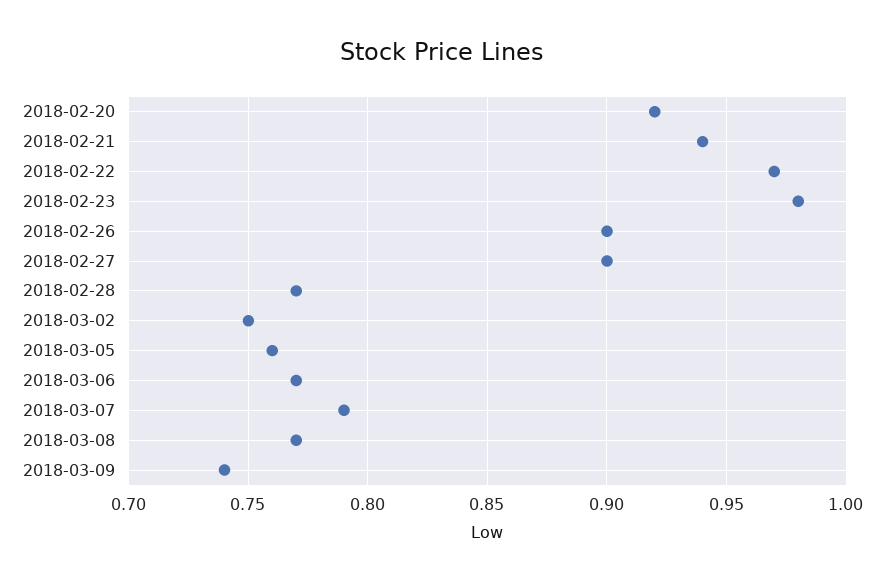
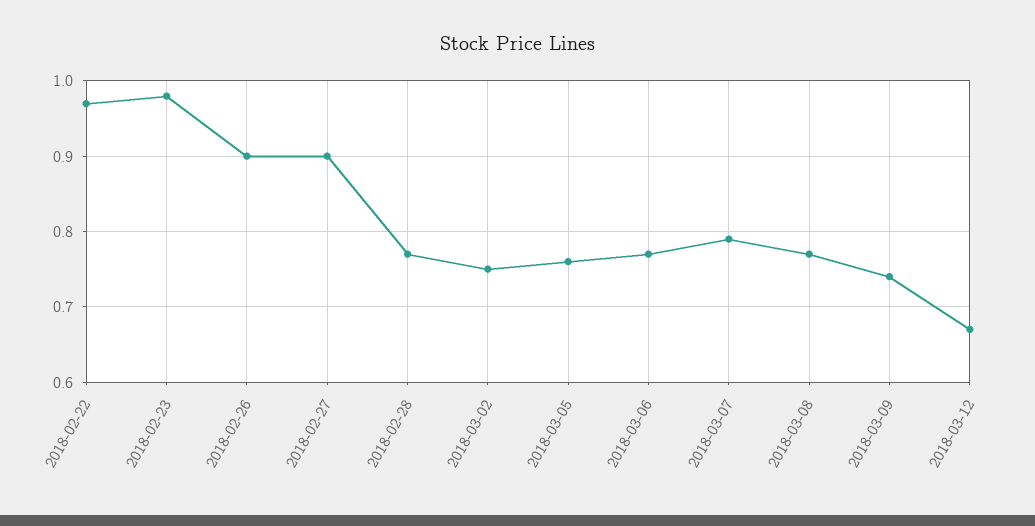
2018-02-20: 0.92 -> none
2018-02-21: 0.94 -> none
2018-03-12: none -> 0.67

